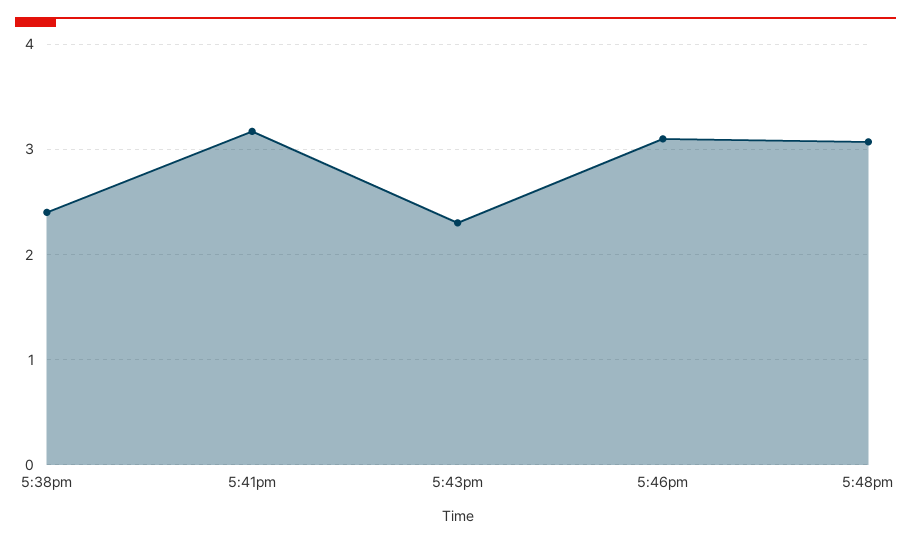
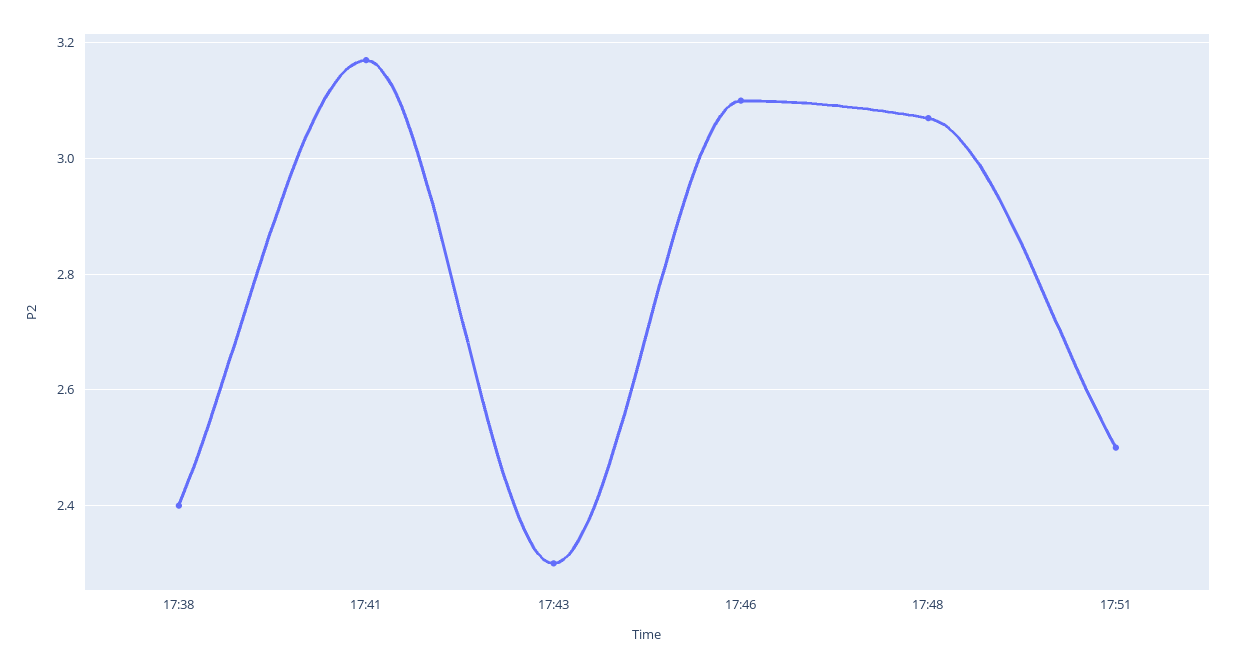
17:51: none -> 2.5

